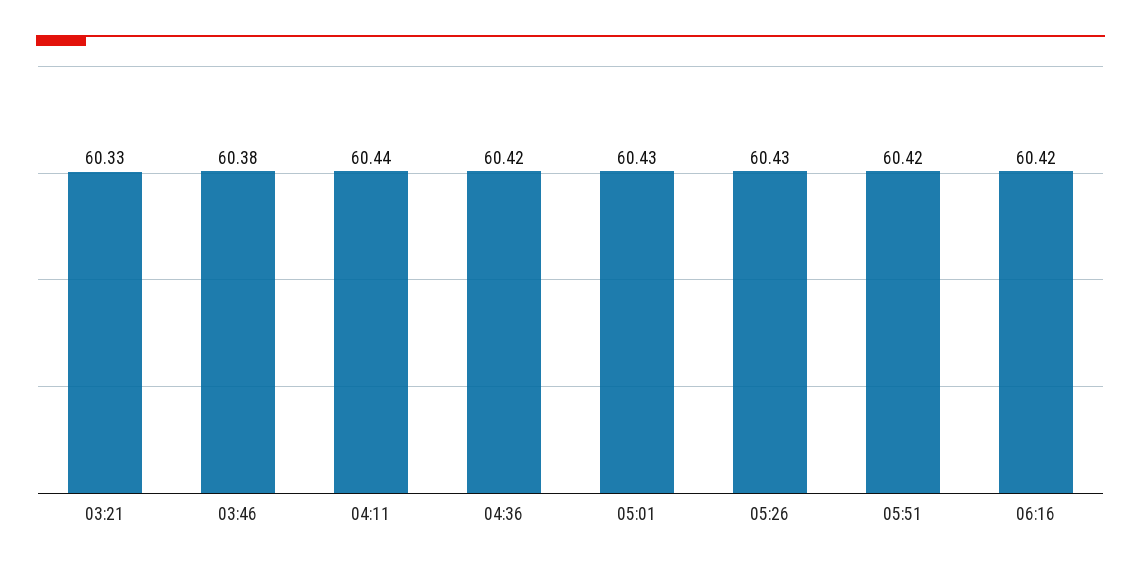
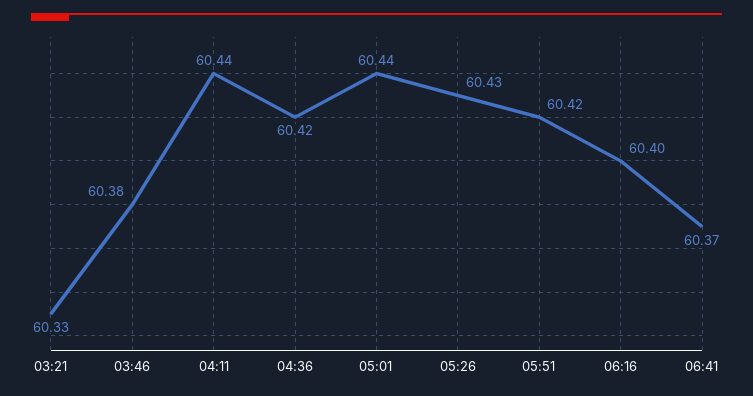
05:01: 60.43 -> 60.44
06:16: 60.42 -> 60.4
06:41: none -> 60.37

